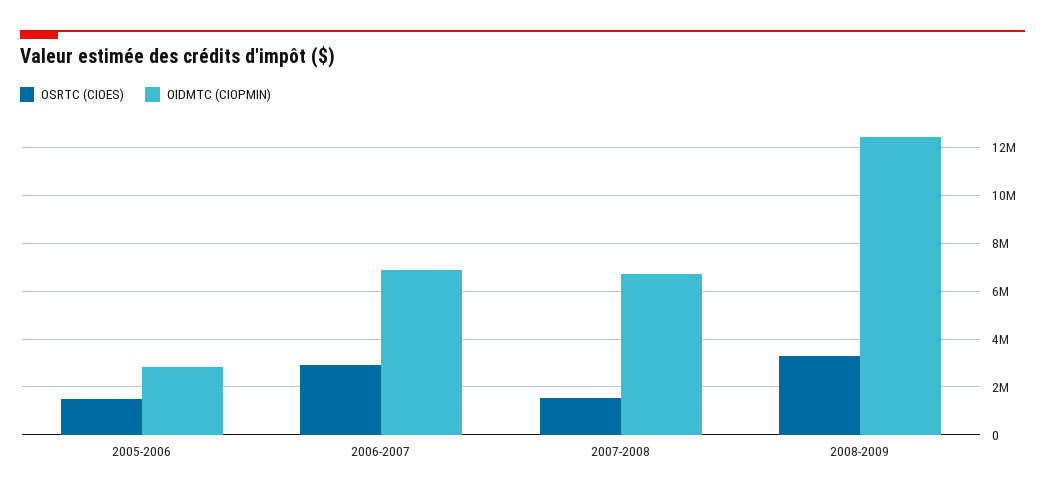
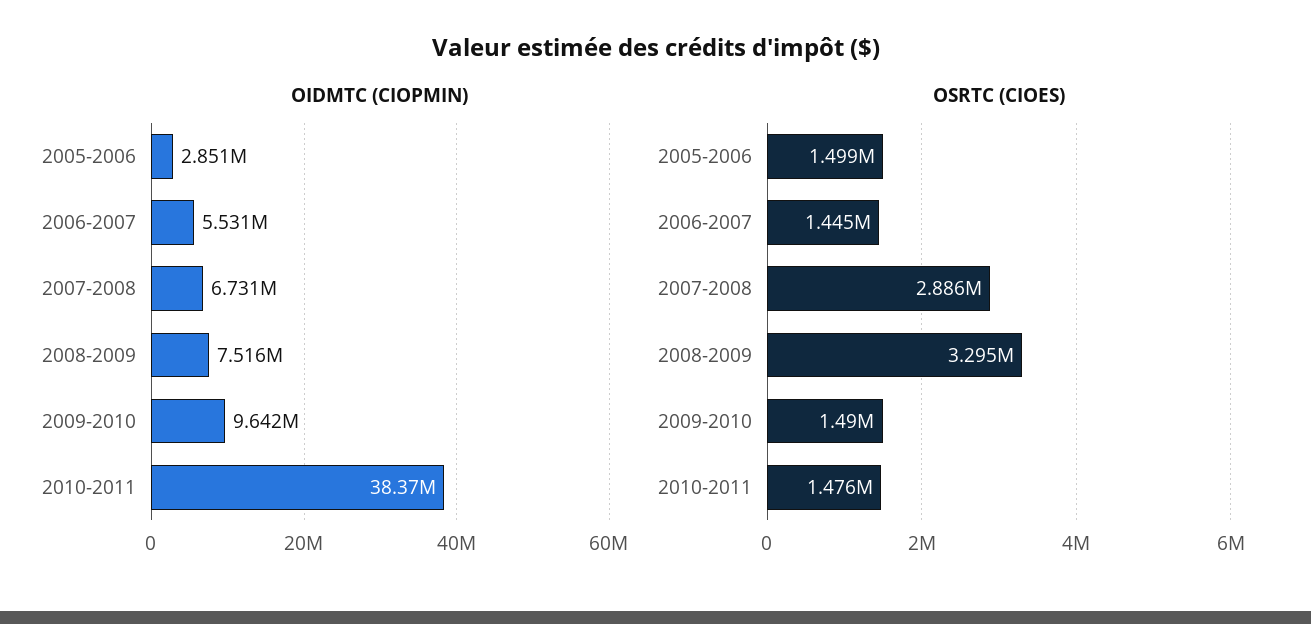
OSRTC (CIOES), 2006-2007: 3000000 -> 1445000
OIDMTC (CIOPMIN), 2006-2007: 7000000 -> 5531000
OSRTC (CIOES), 2007-2008: 1500000 -> 2886000
OIDMTC (CIOPMIN), 2008-2009: 12500000 -> 7516000
OIDMTC (CIOPMIN), 2009-2010: none -> 9642000
OIDMTC (CIOPMIN), 2010-2011: none -> 38370000
OSRTC (CIOES), 2009-2010: none -> 1490000
OSRTC (CIOES), 2010-2011: none -> 1476000

